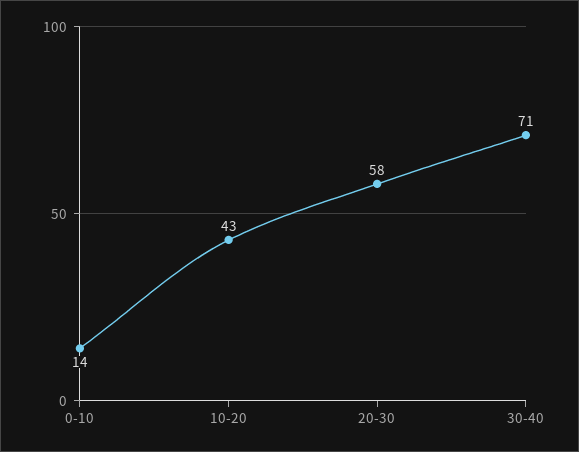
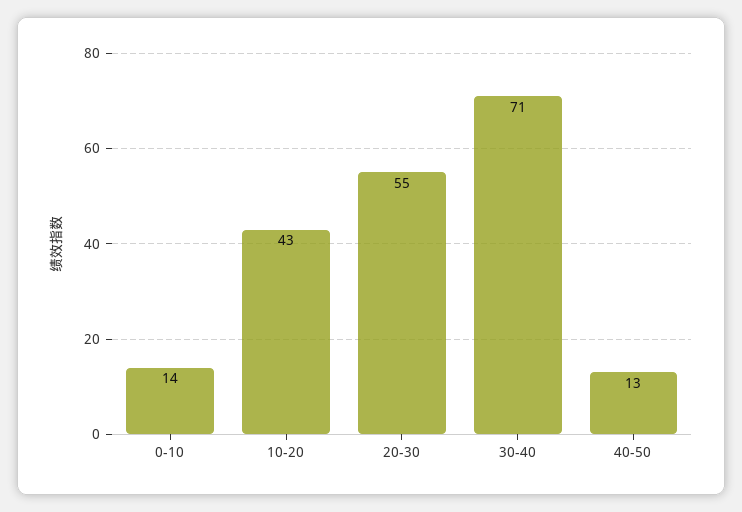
20-30: 58 -> 55
40-50: none -> 13

